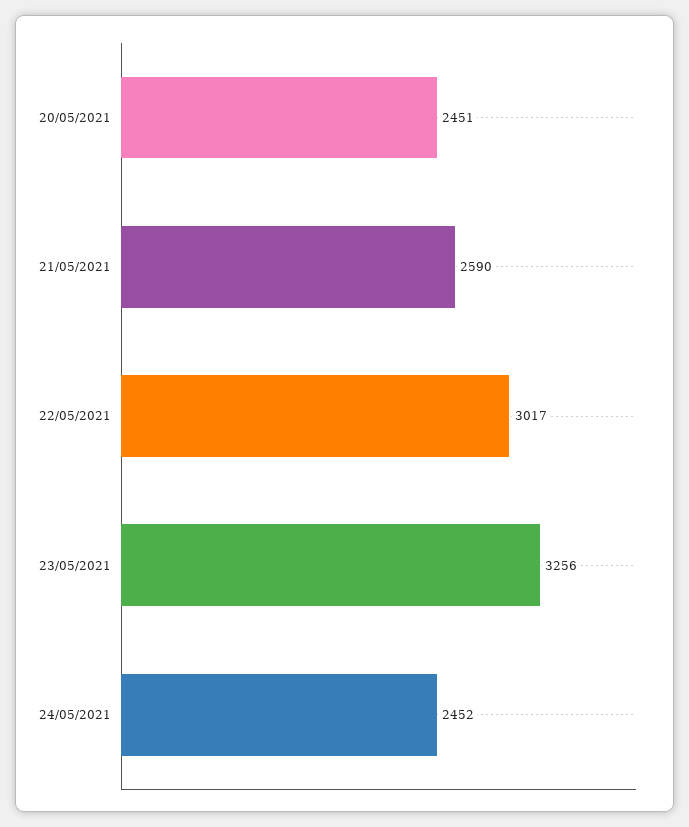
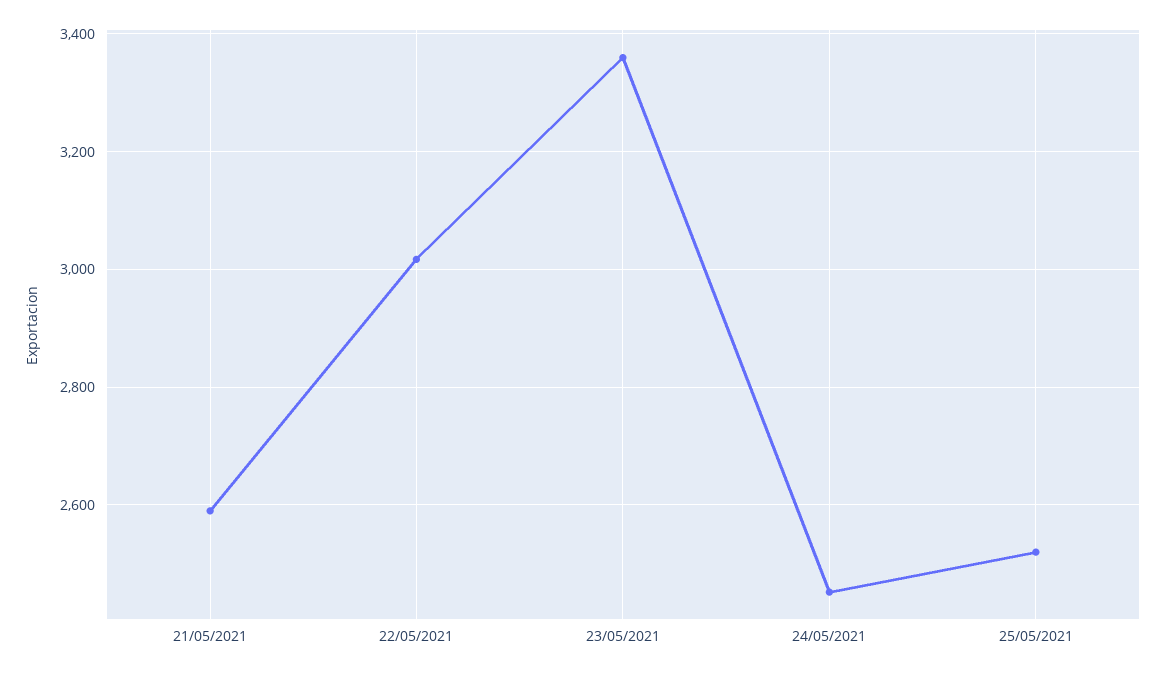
20/05/2021: 2451 -> none
23/05/2021: 3256 -> 3360
25/05/2021: none -> 2520

